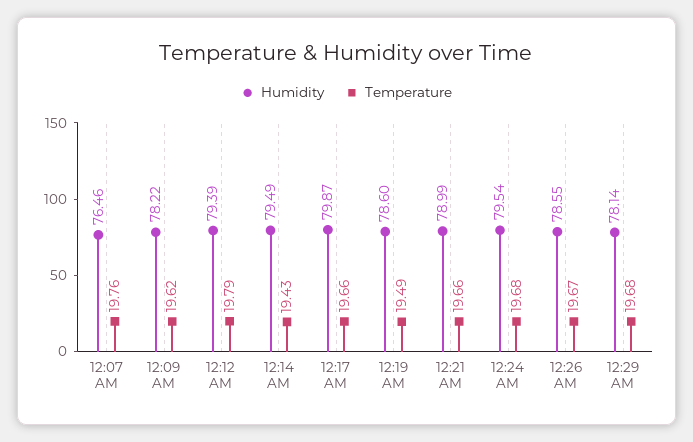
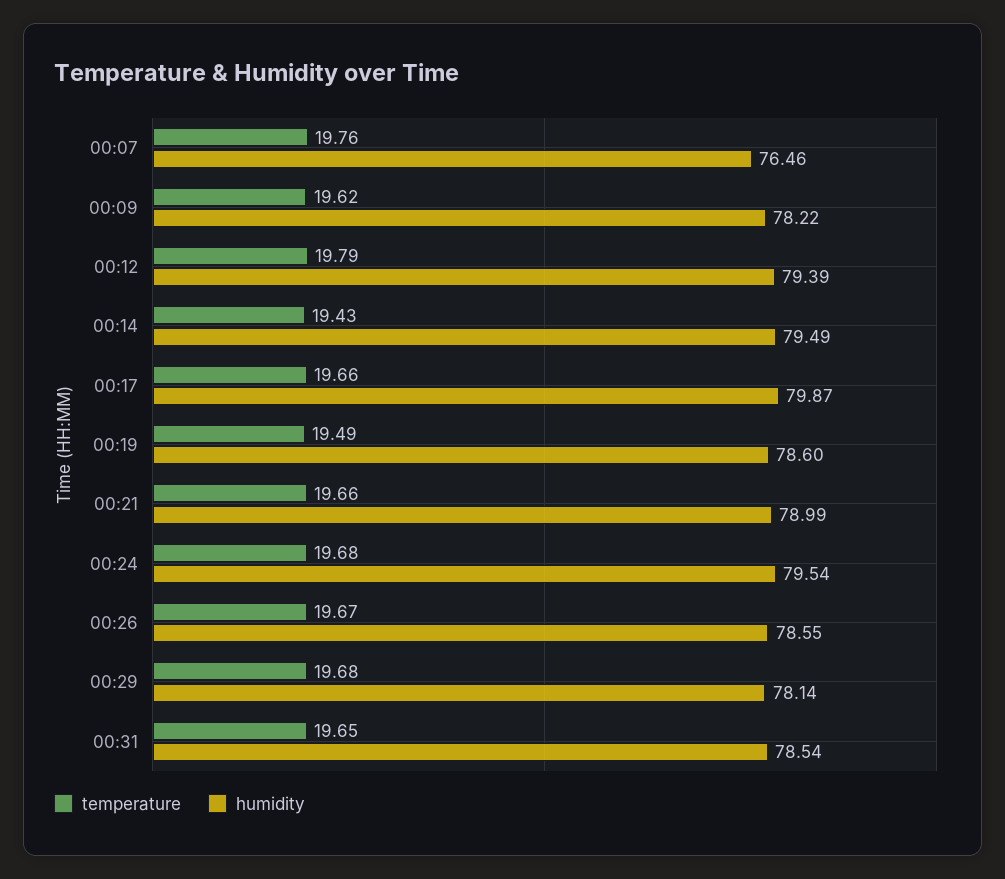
Temperature, 00:31: none -> 19.65
Humidity, 00:31: none -> 78.54

